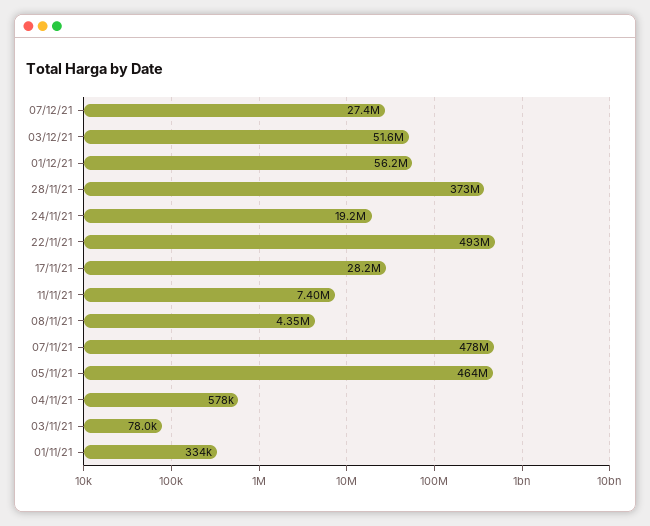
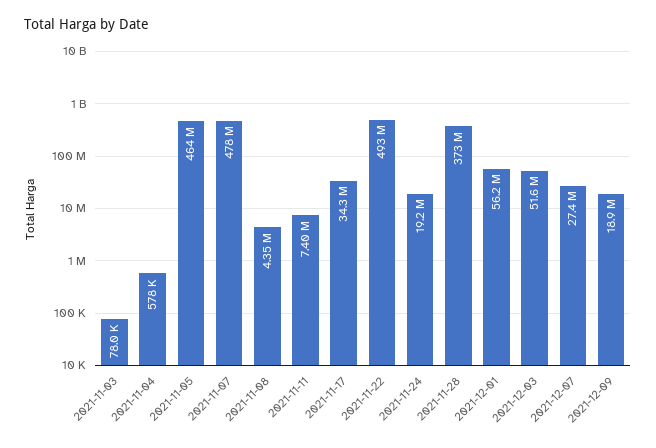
17/11/21: 28200000 -> 34300000
01/11/21: 334000 -> none
2021-12-09: none -> 18900000

